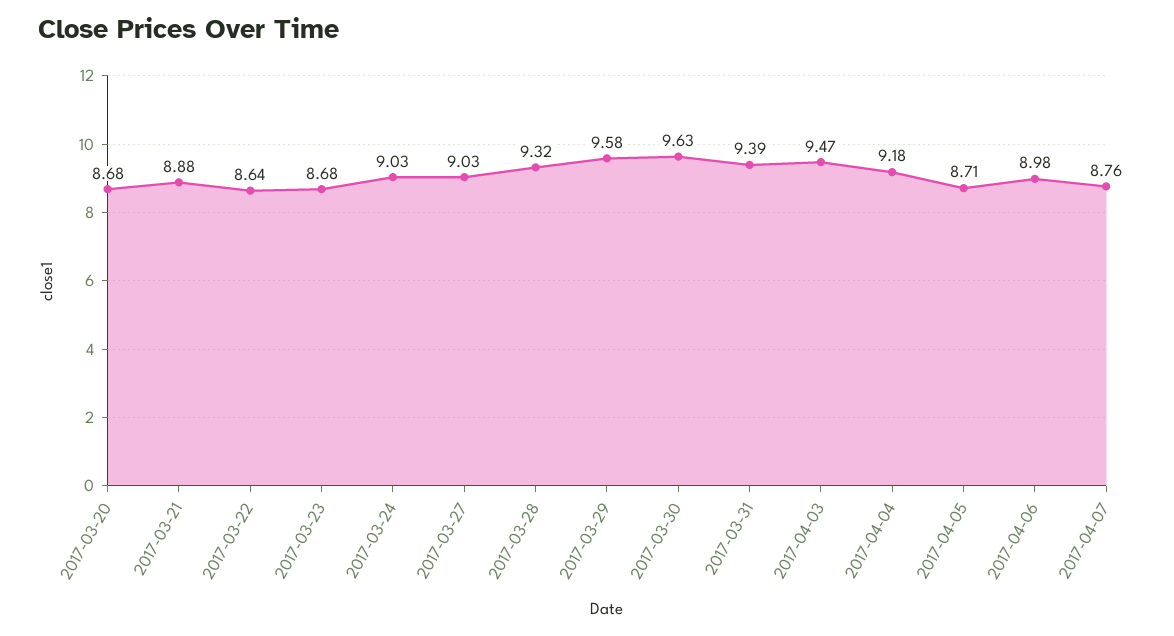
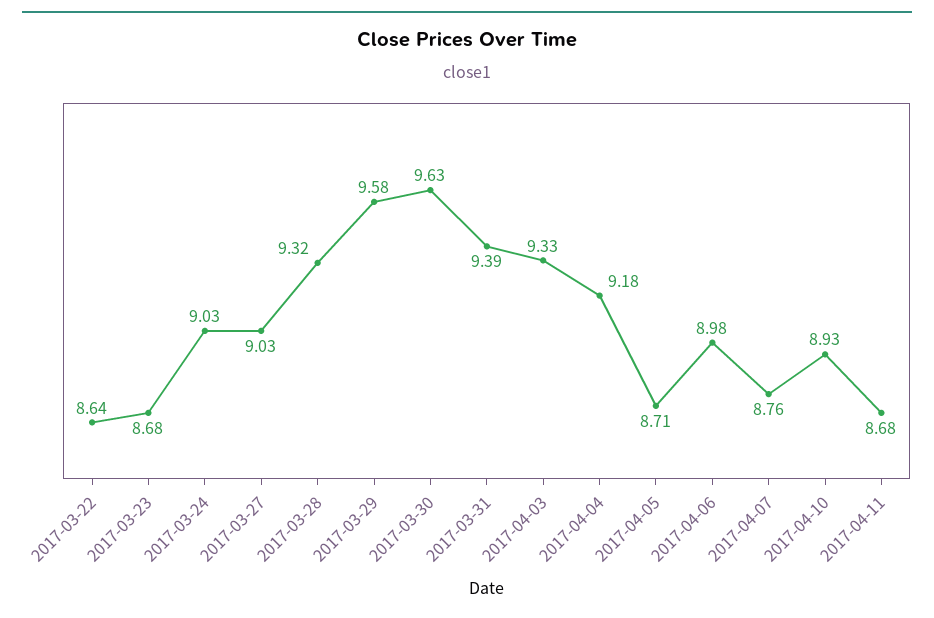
2017-03-20: 8.68 -> none
2017-03-21: 8.88 -> none
2017-04-03: 9.47 -> 9.33
2017-04-10: none -> 8.93
2017-04-11: none -> 8.68

